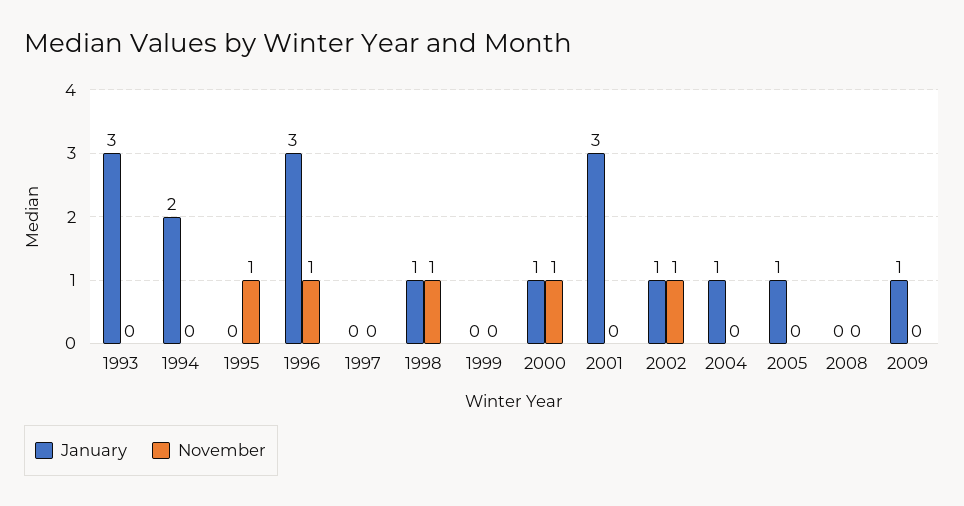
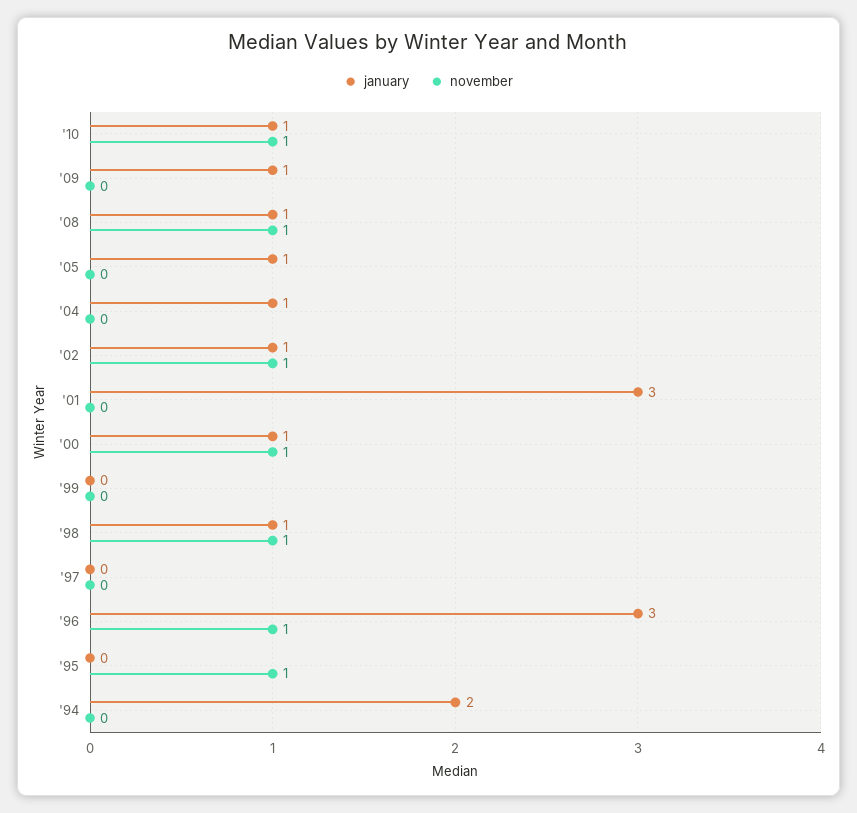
January, 1993: 3 -> none
November, 1993: 0 -> none
January, 2008: 0 -> 1
November, 2008: 0 -> 1
January, '10: none -> 1
November, '10: none -> 1

